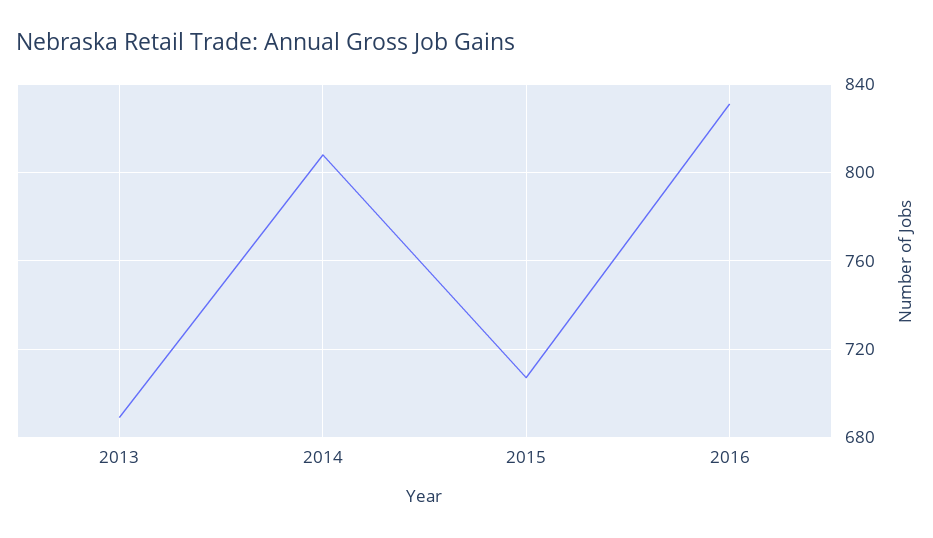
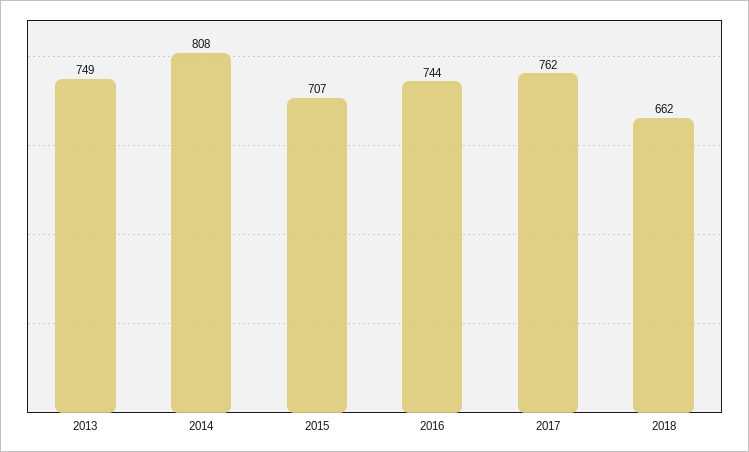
2013: 690 -> 749
2016: 830 -> 744
2017: none -> 762
2018: none -> 662

